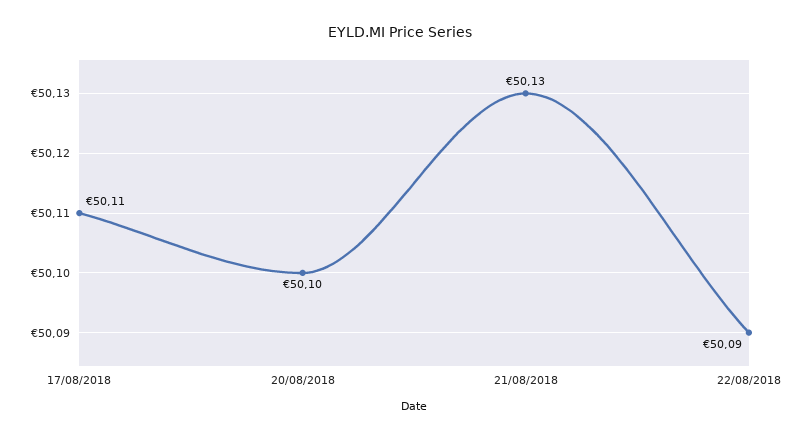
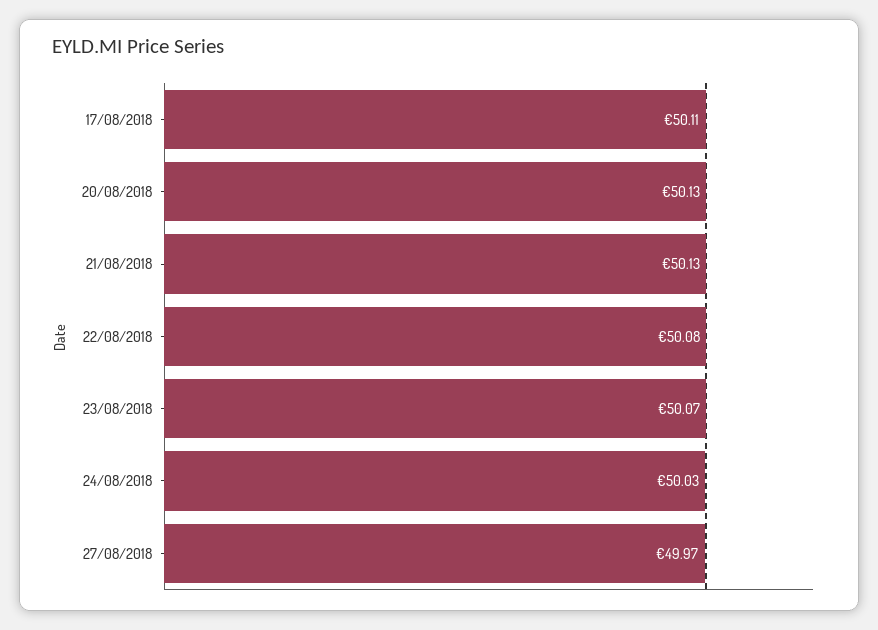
20/08/2018: 50.1 -> 50.13
22/08/2018: 50.09 -> 50.08
23/08/2018: none -> 50.07
24/08/2018: none -> 50.03
27/08/2018: none -> 49.97

